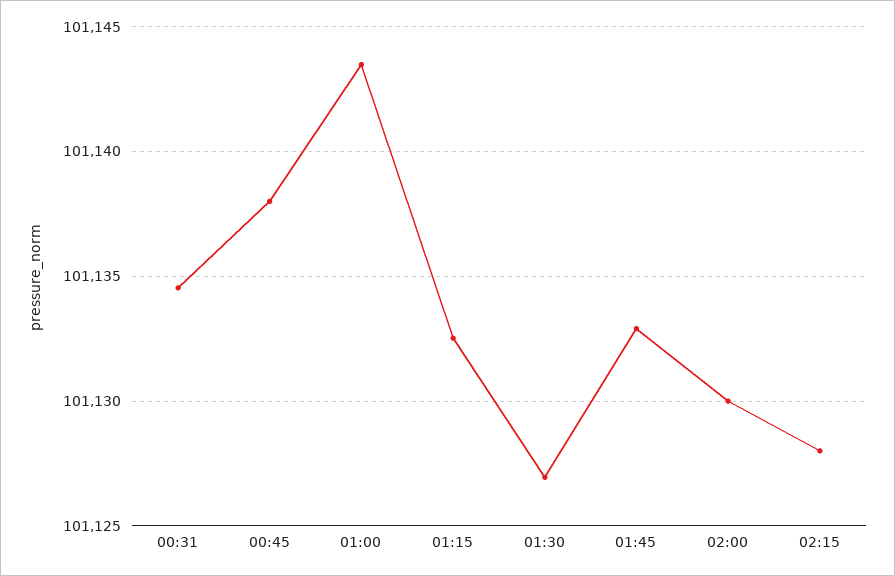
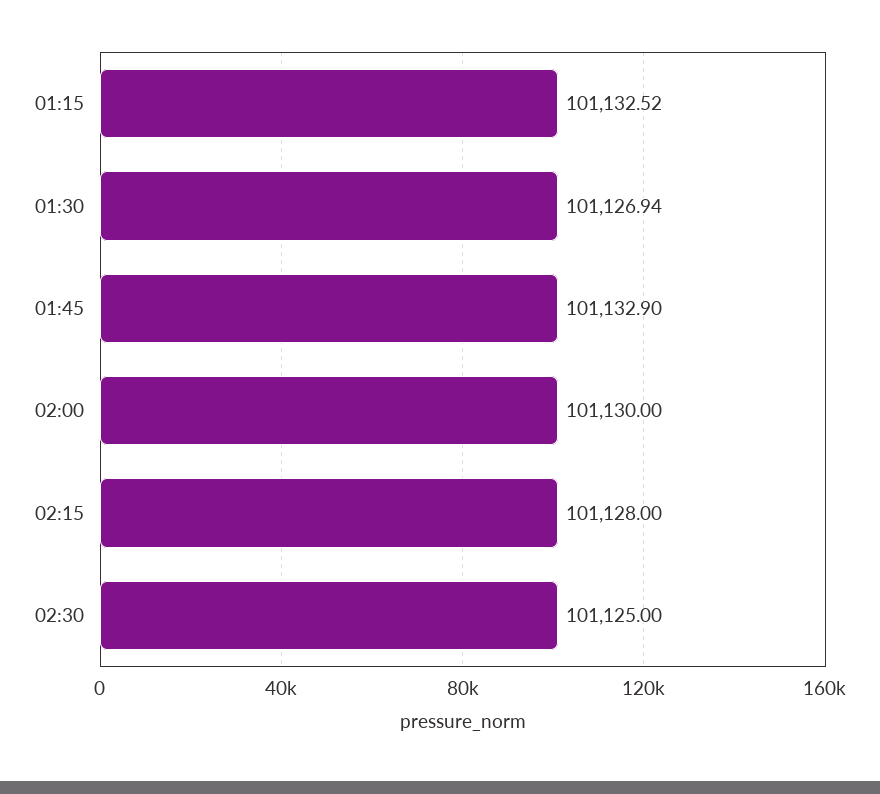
00:31: 101134.5 -> none
00:45: 101138 -> none
01:00: 101143.5 -> none
02:30: none -> 101125

